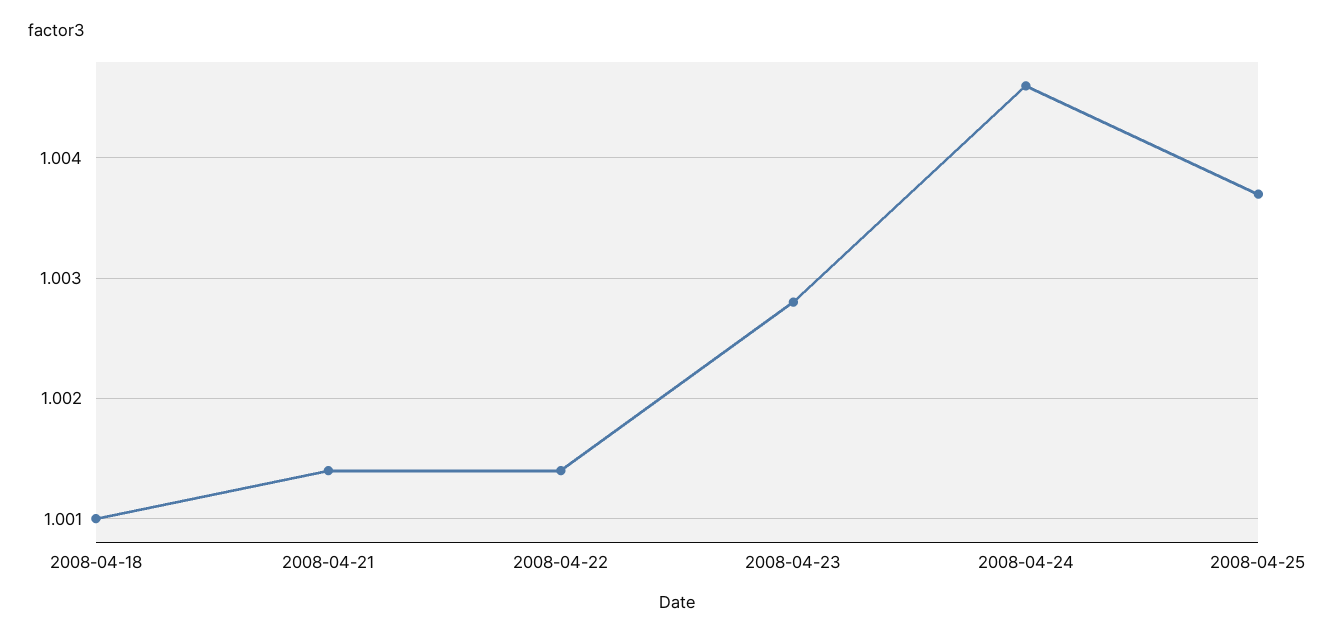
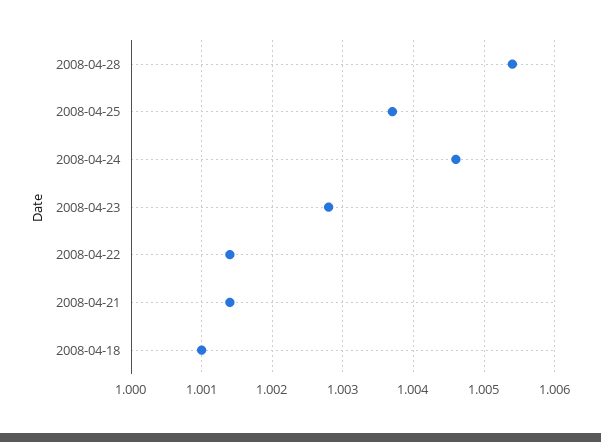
2008-04-28: none -> 1.0054

